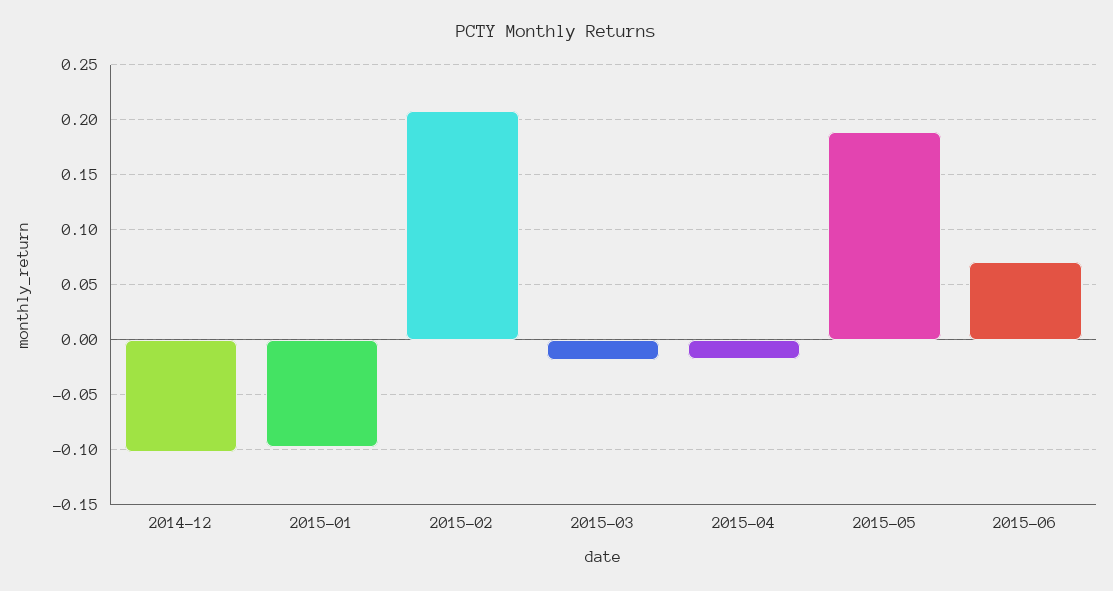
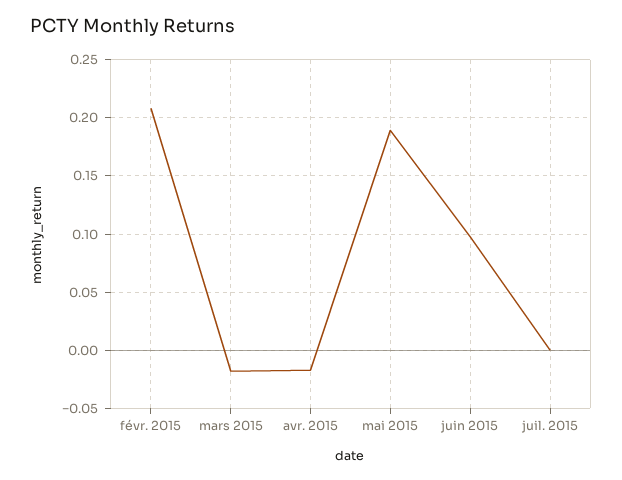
2014-12: -0.1 -> none
2015-01: -0.1 -> none
2015-06: 0.07 -> 0.1
juil. 2015: none -> 0

